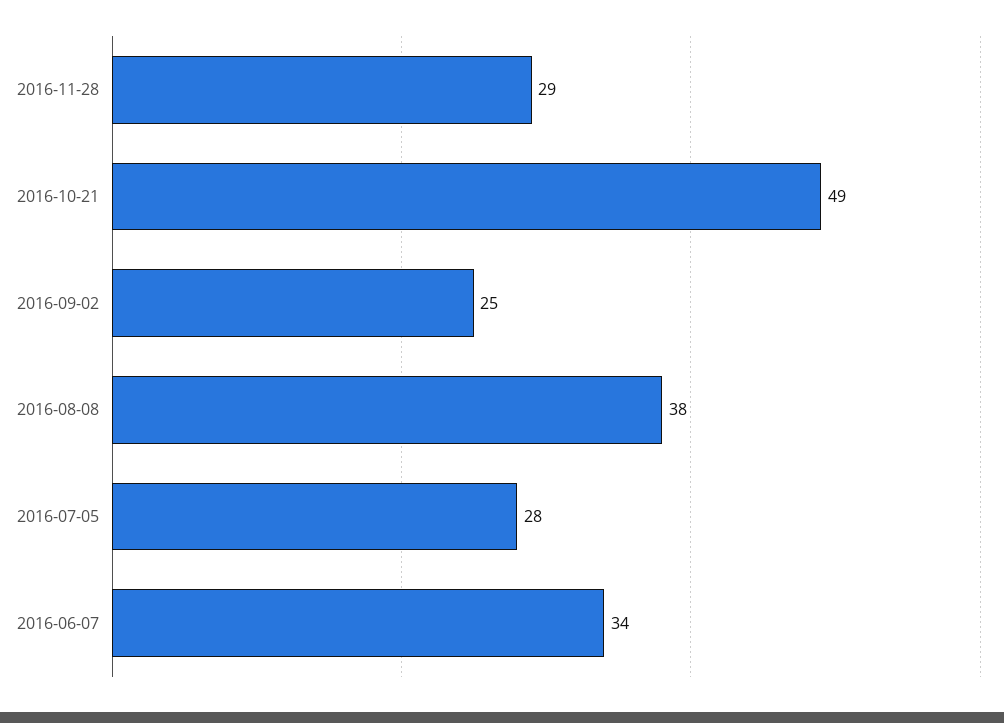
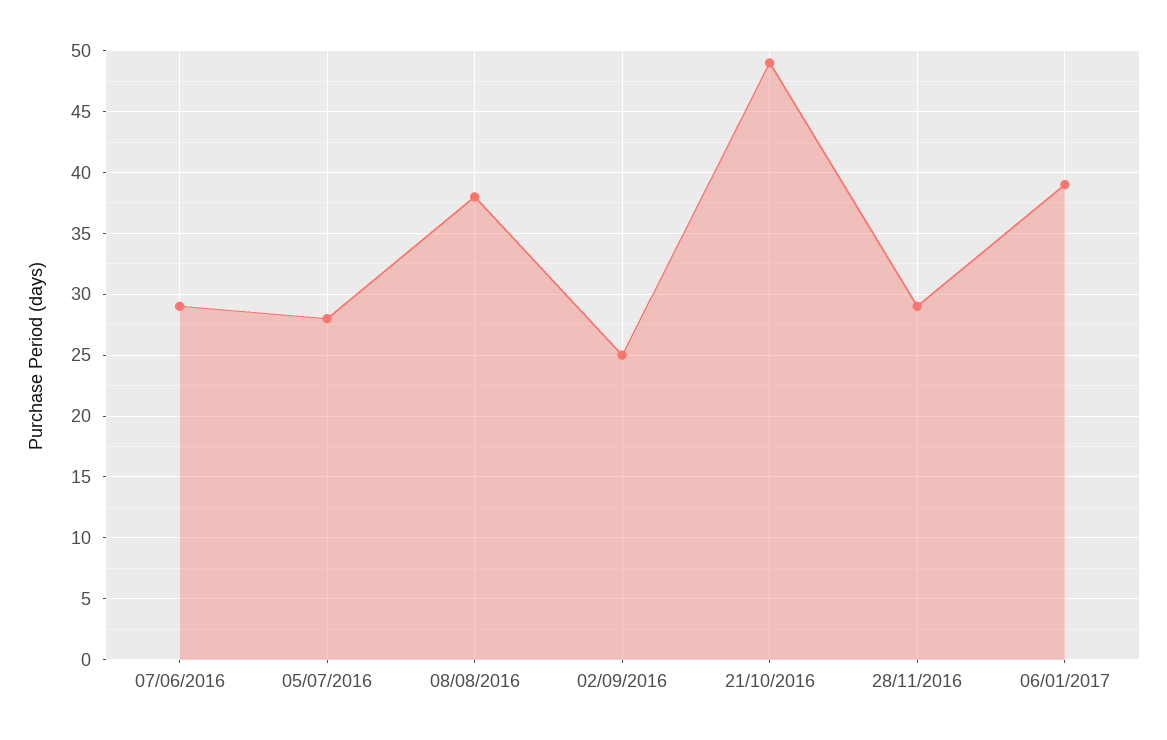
2016-06-07: 34 -> 29
06/01/2017: none -> 39

